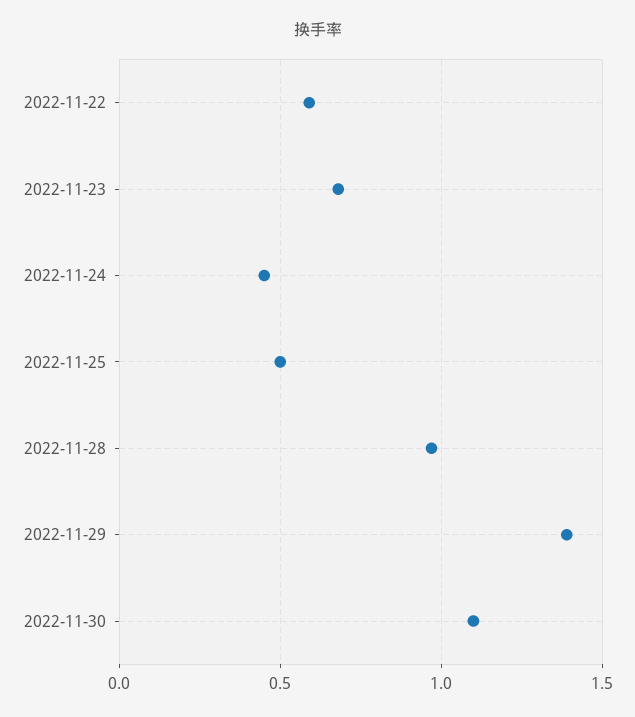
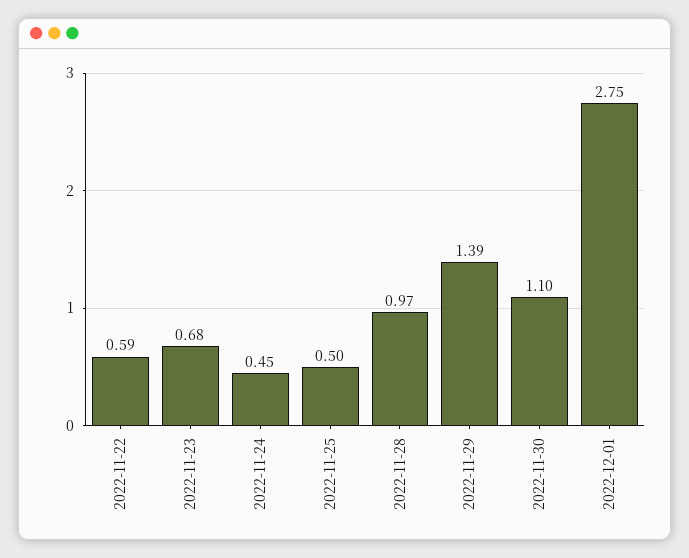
2022-12-01: none -> 2.75

